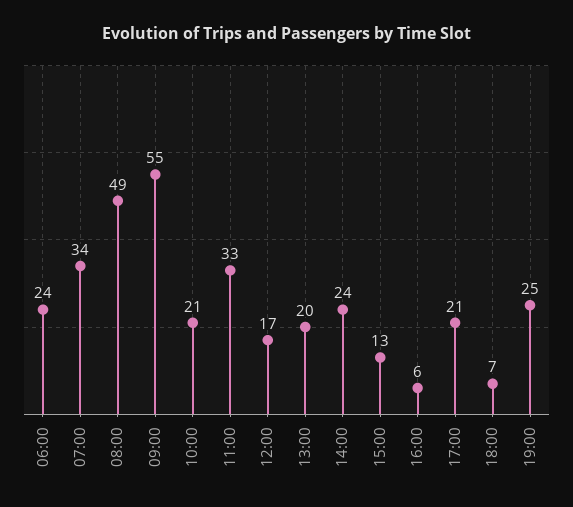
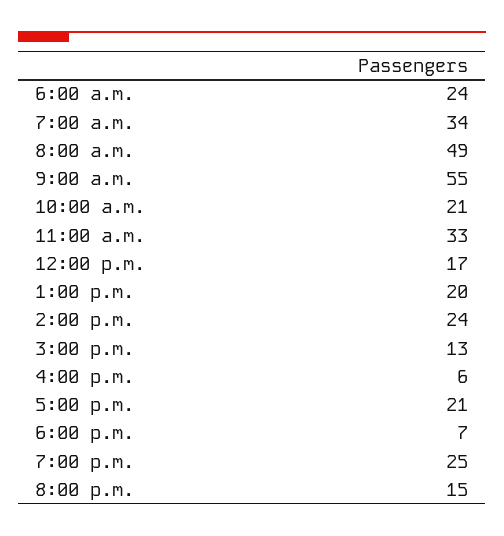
8:00 p.m.: none -> 15

